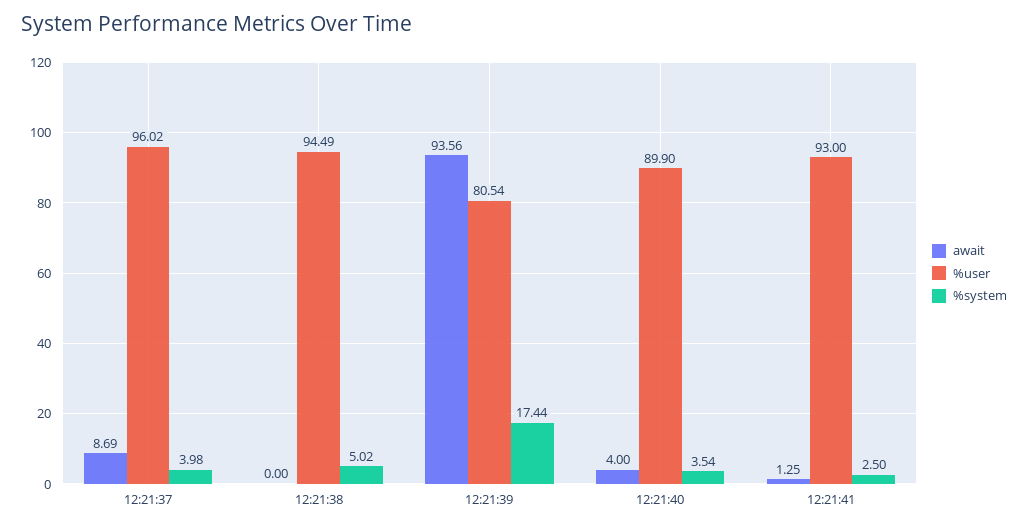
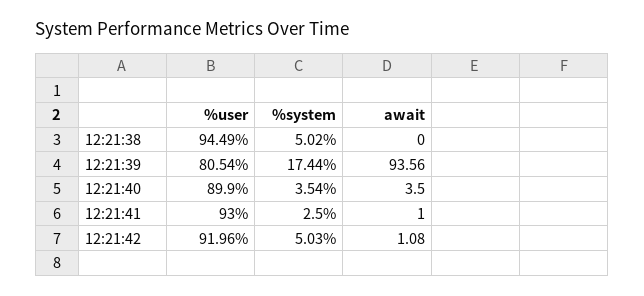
await, 12:21:37: 8.69 -> none
%user, 12:21:37: 96.02 -> none
%system, 12:21:37: 3.98 -> none
await, 12:21:40: 4 -> 3.5
await, 12:21:41: 1.25 -> 1
%user, 12:21:42: none -> 91.96
%system, 12:21:42: none -> 5.03
await, 12:21:42: none -> 1.08

